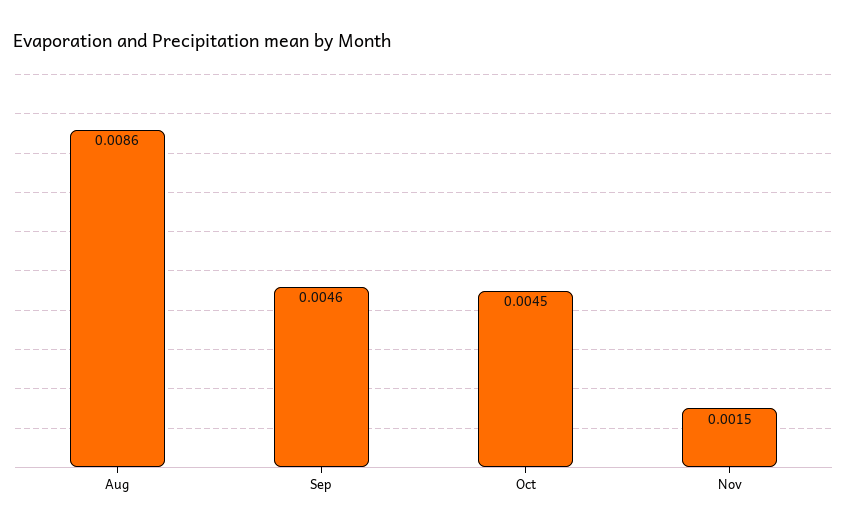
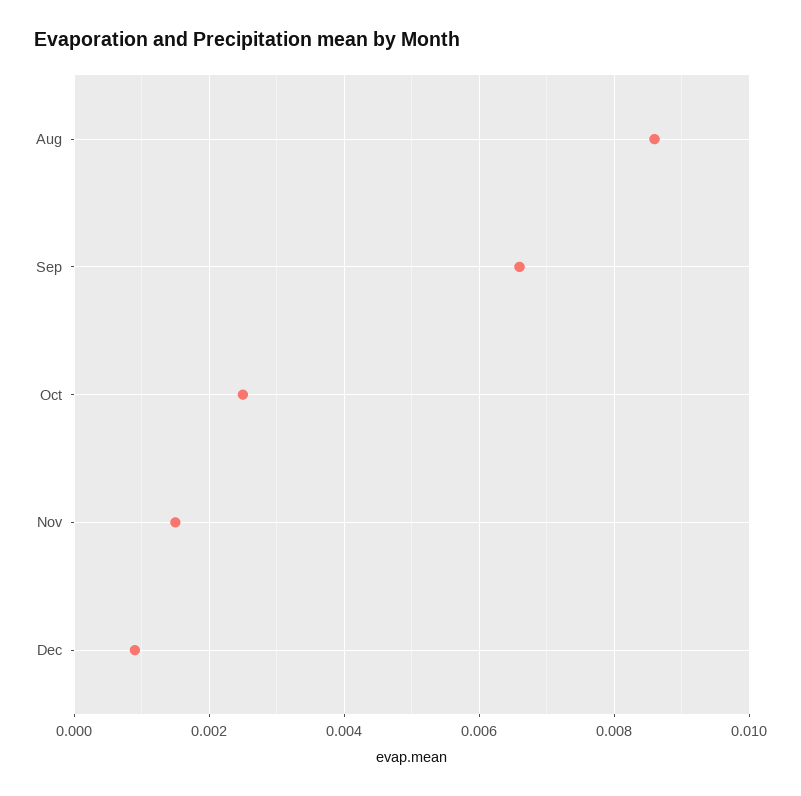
Sep: 0.0046 -> 0.0065
Oct: 0.0045 -> 0.0025
Dec: none -> 0.001

